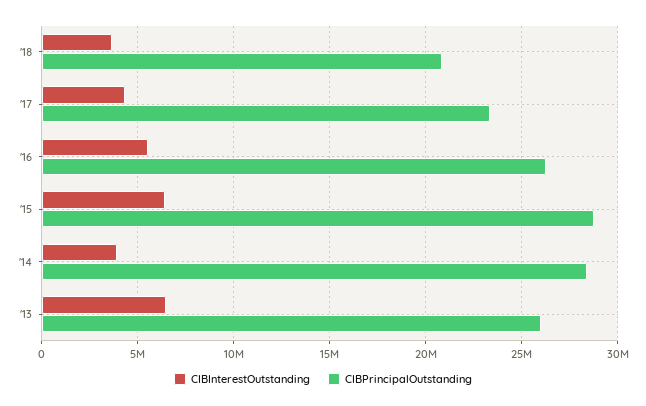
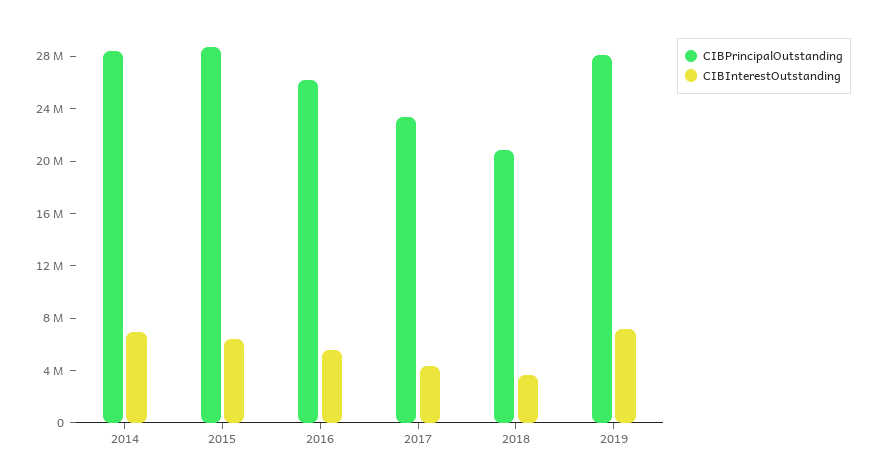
CIBInterestOutstanding, '14: 4000000 -> 7000000
CIBInterestOutstanding, '13: 6500000 -> none
CIBPrincipalOutstanding, '13: 26000000 -> none
CIBPrincipalOutstanding, 2019: none -> 28000000
CIBInterestOutstanding, 2019: none -> 7000000

